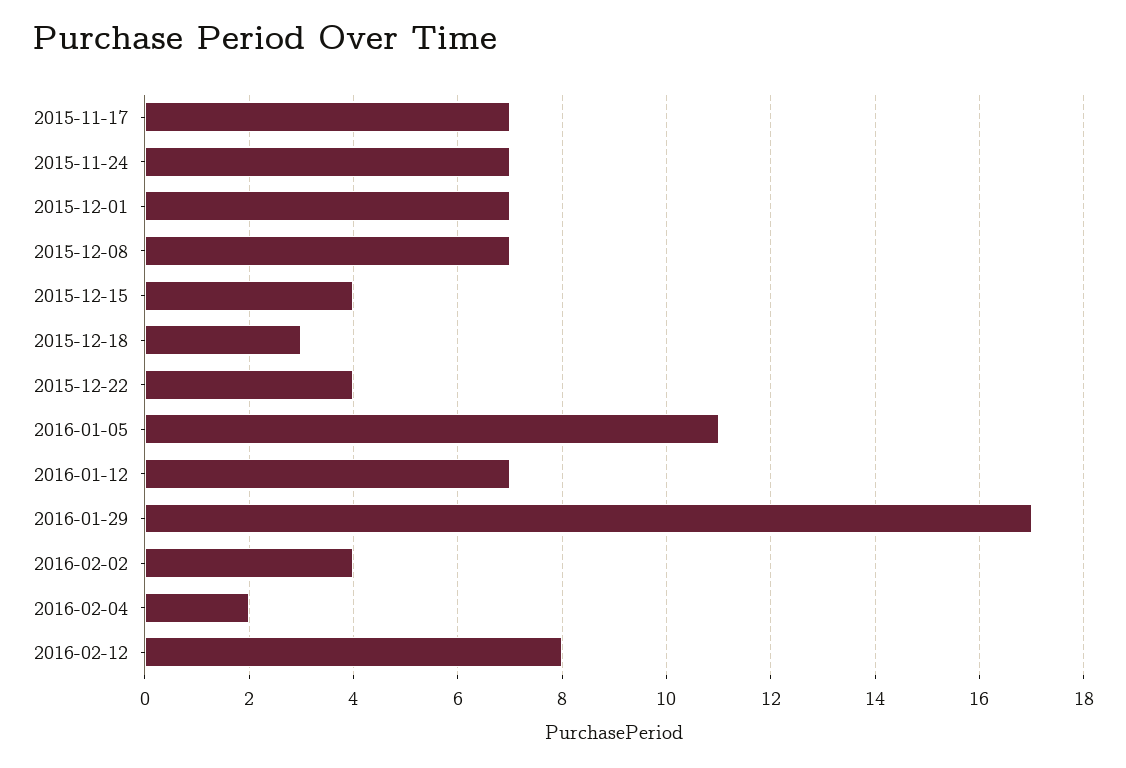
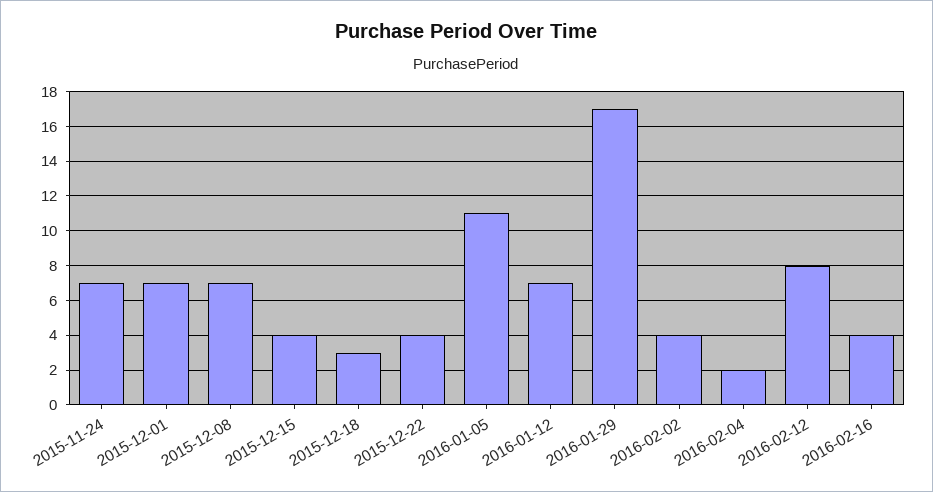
2015-11-17: 7 -> none
2016-02-16: none -> 4

